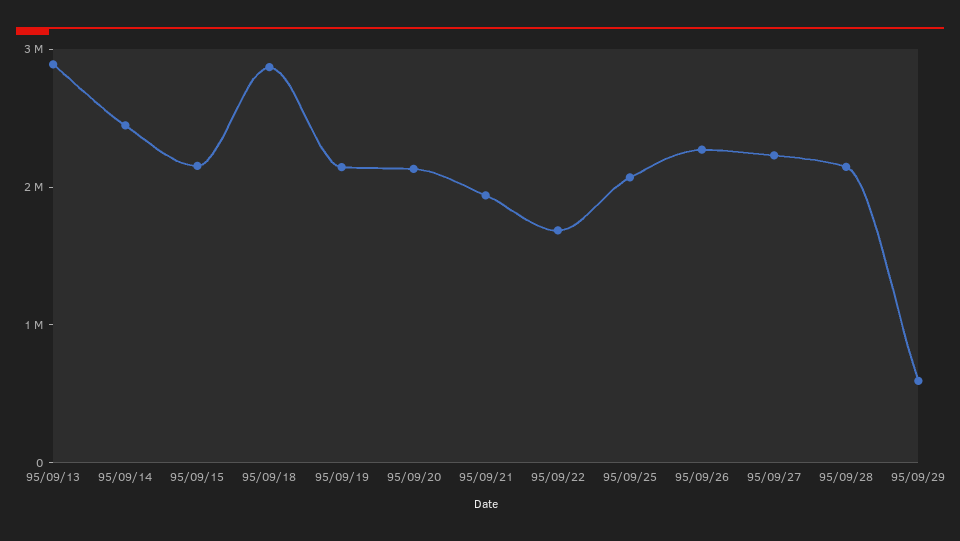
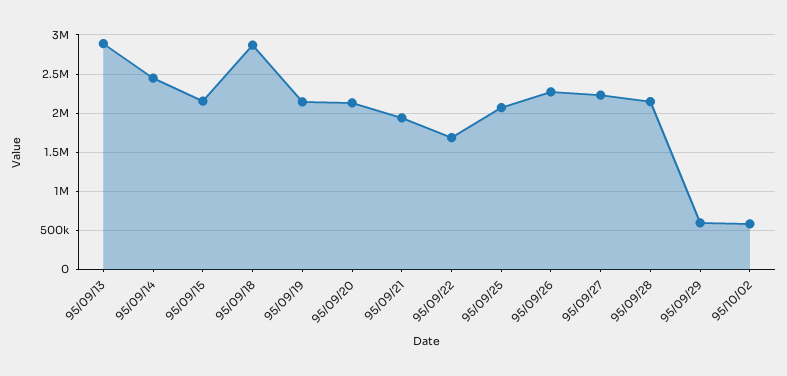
95/10/02: none -> 600000

